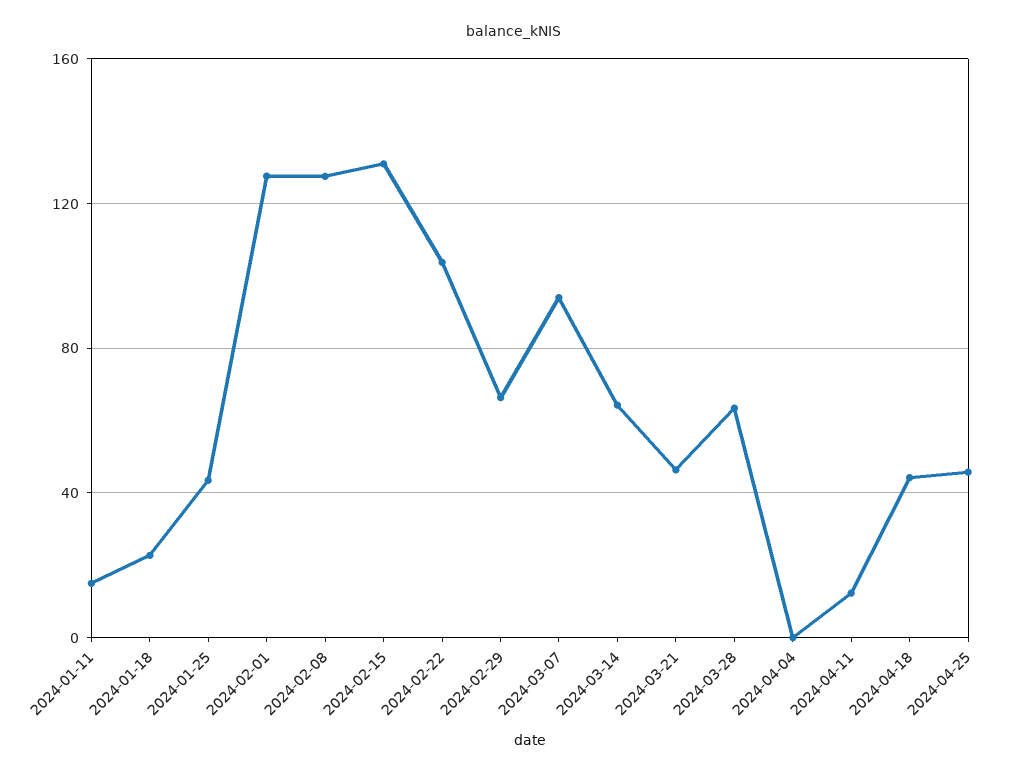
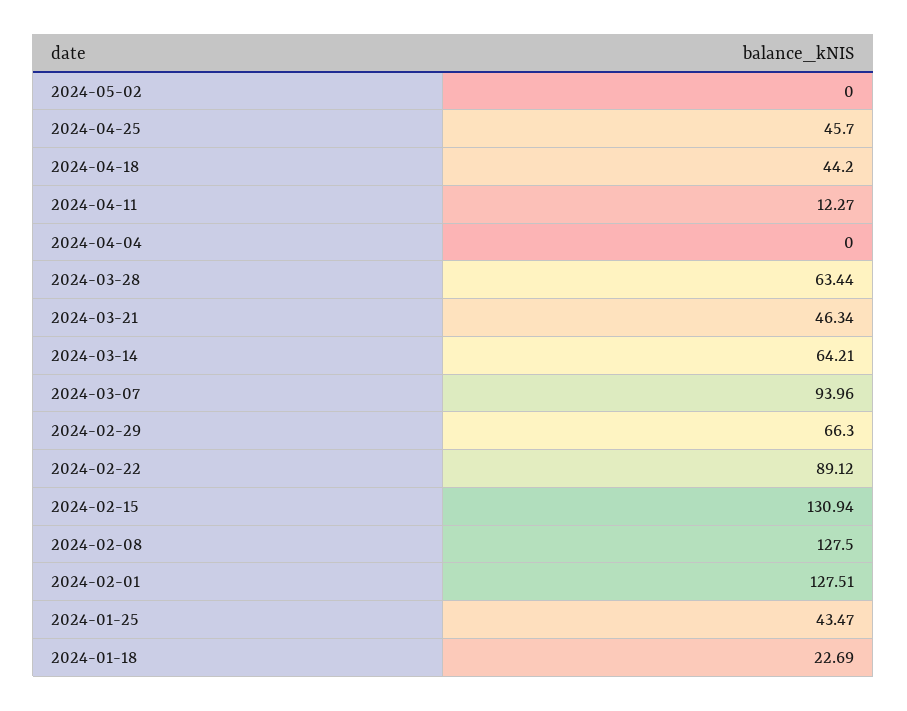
2024-01-11: 15 -> none
2024-02-22: 105 -> 89.12
2024-05-02: none -> 0

